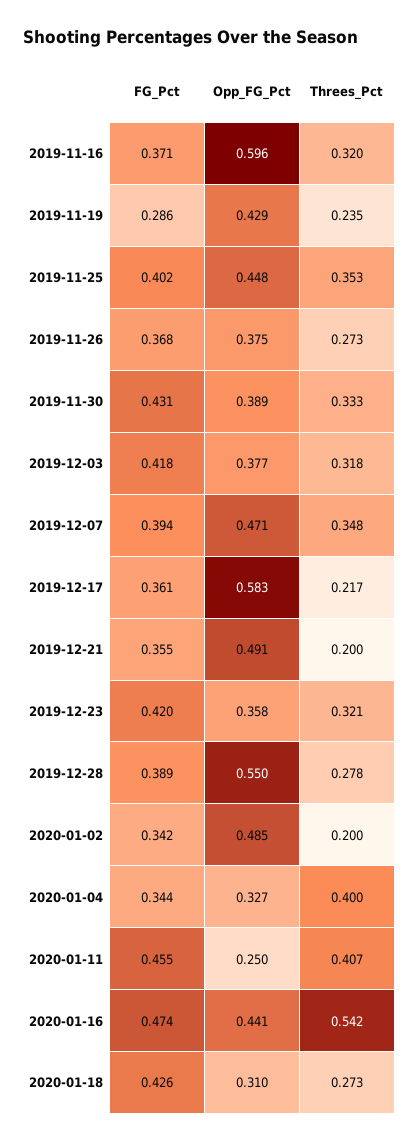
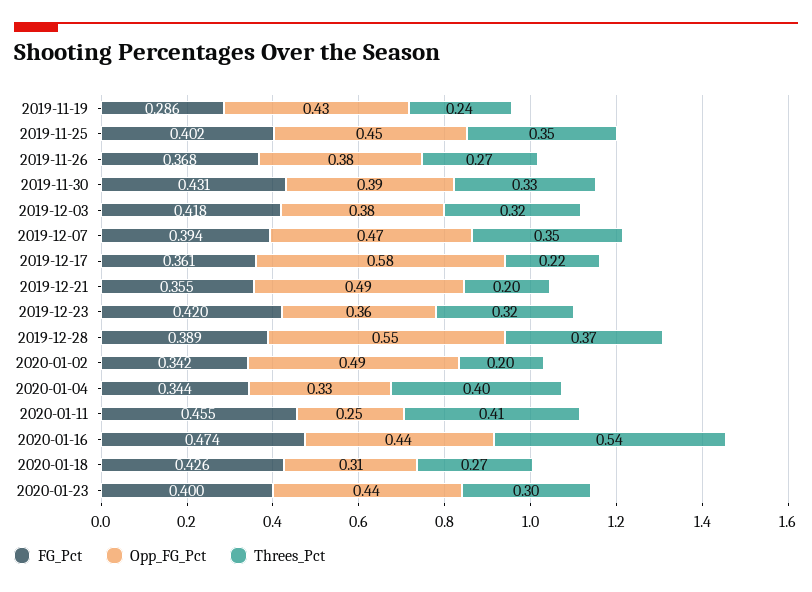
FG_Pct, 2019-11-16: 0.371 -> none
Opp_FG_Pct, 2019-11-16: 0.596 -> none
Threes_Pct, 2019-11-16: 0.32 -> none
Threes_Pct, 2019-12-28: 0.278 -> 0.37
FG_Pct, 2020-01-23: none -> 0.4
Opp_FG_Pct, 2020-01-23: none -> 0.44
Threes_Pct, 2020-01-23: none -> 0.3

